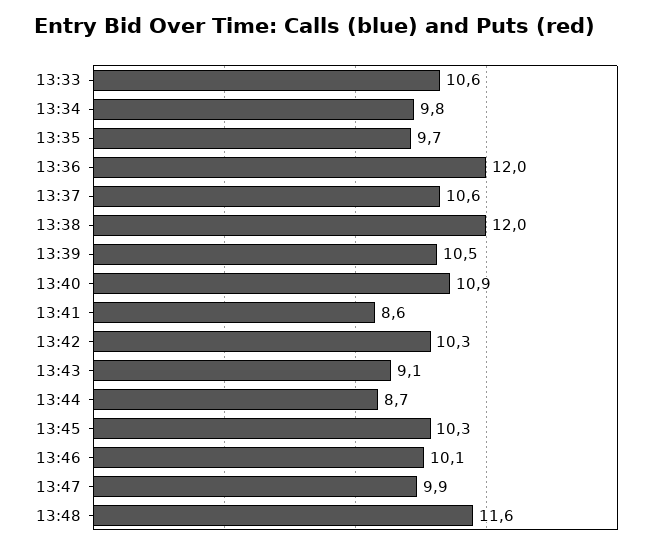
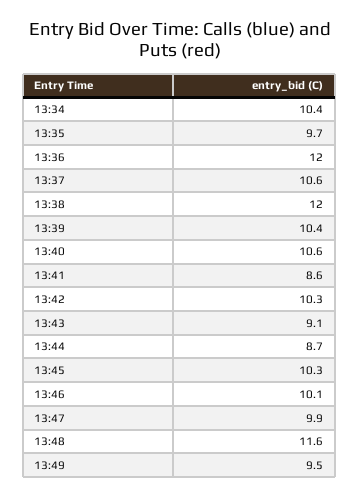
13:33: 10.6 -> none
13:34: 9.8 -> 10.4
13:39: 10.5 -> 10.4
13:40: 10.9 -> 10.6
13:49: none -> 9.5

